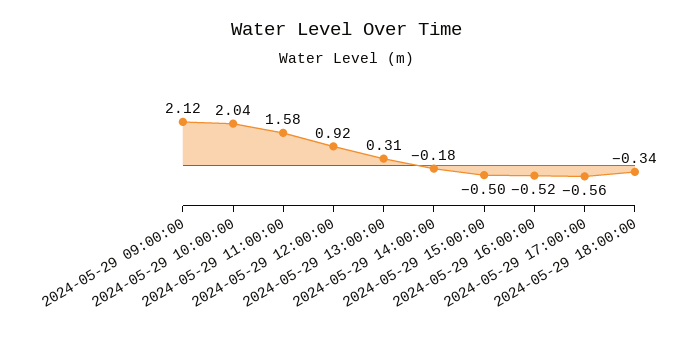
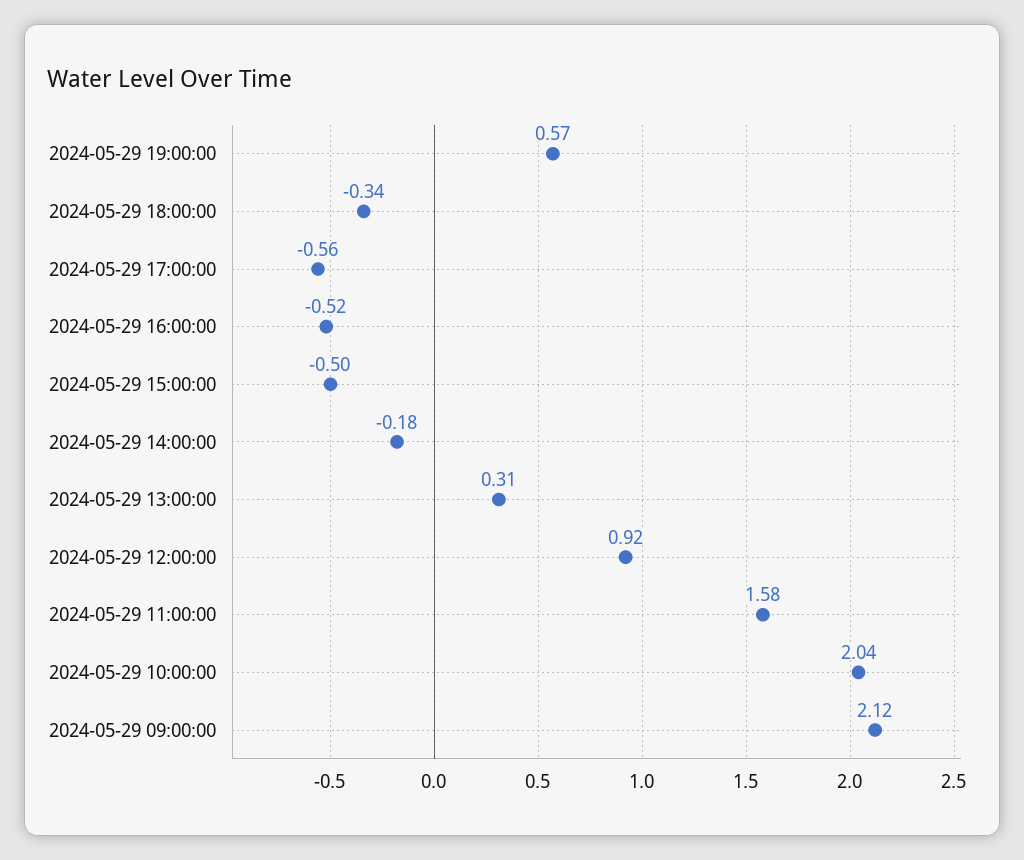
2024-05-29 19:00:00: none -> 0.57

